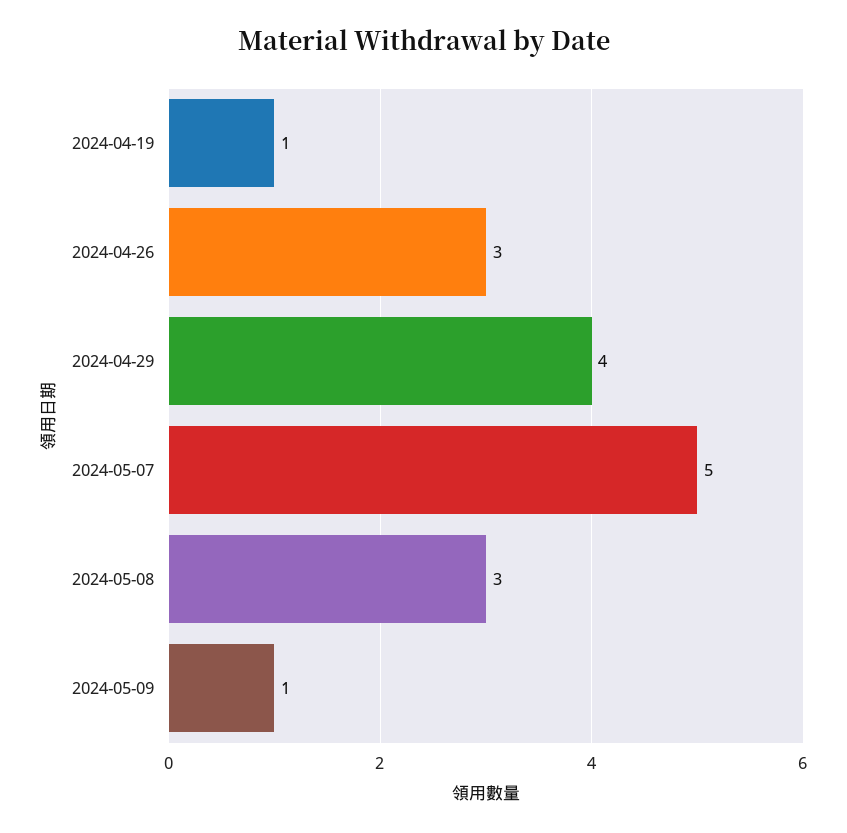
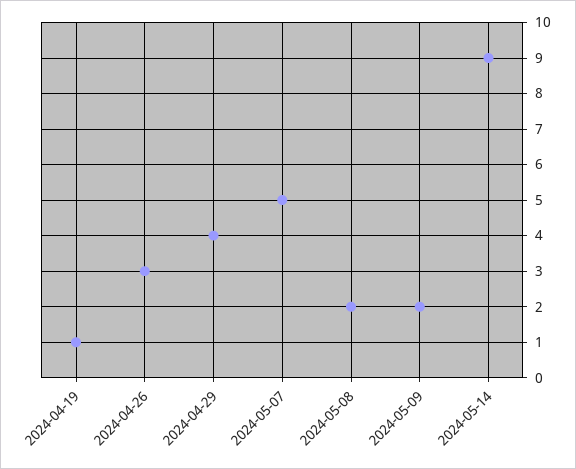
2024-05-08: 3 -> 2
2024-05-09: 1 -> 2
2024-05-14: none -> 9

